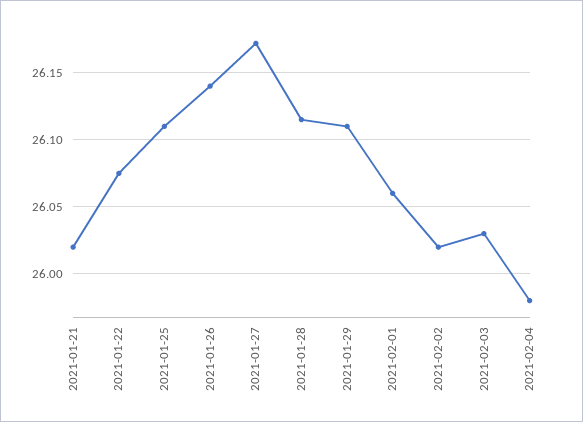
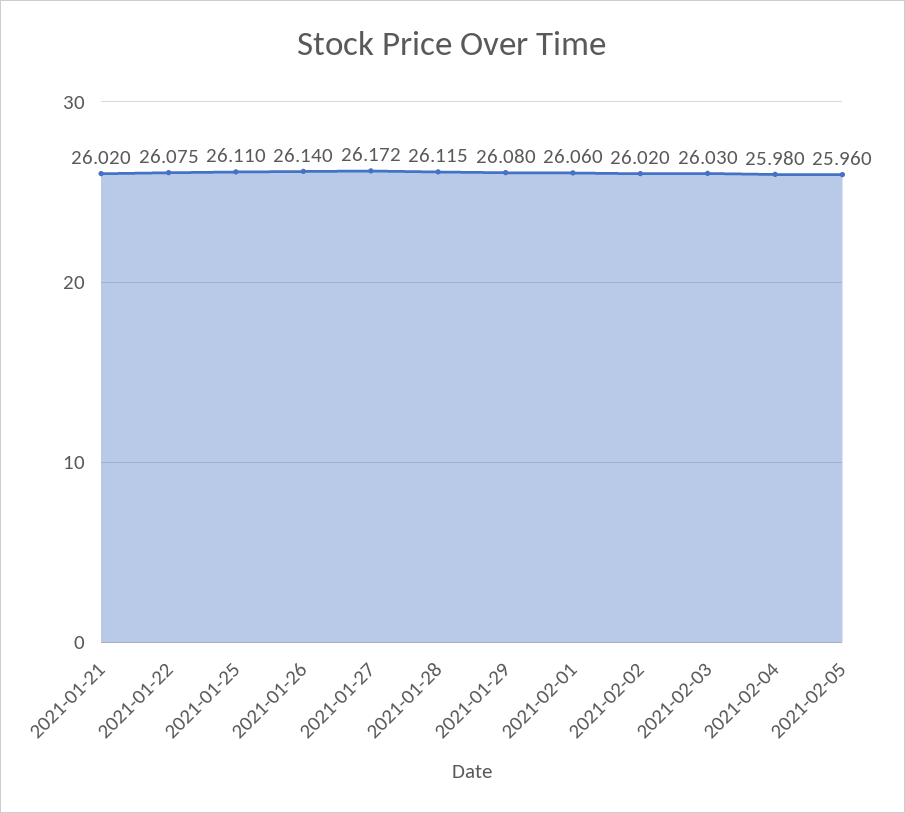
2021-01-29: 26.11 -> 26.08
2021-02-05: none -> 25.96

